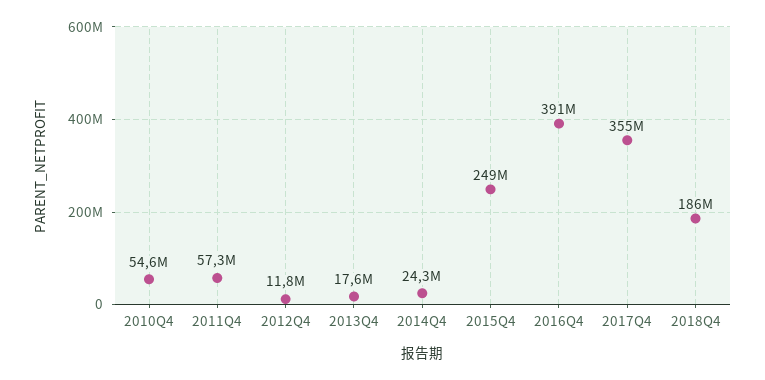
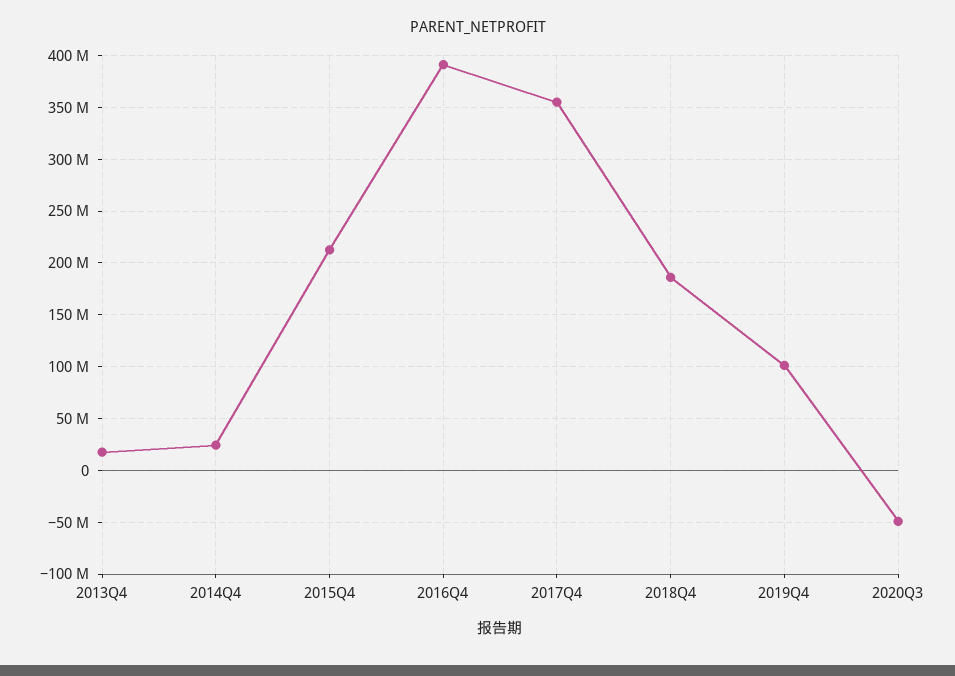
2010Q4: 54600000 -> none
2011Q4: 57300000 -> none
2012Q4: 11800000 -> none
2015Q4: 249000000 -> 210000000
2019Q4: none -> 100000000
2020Q3: none -> -50000000

